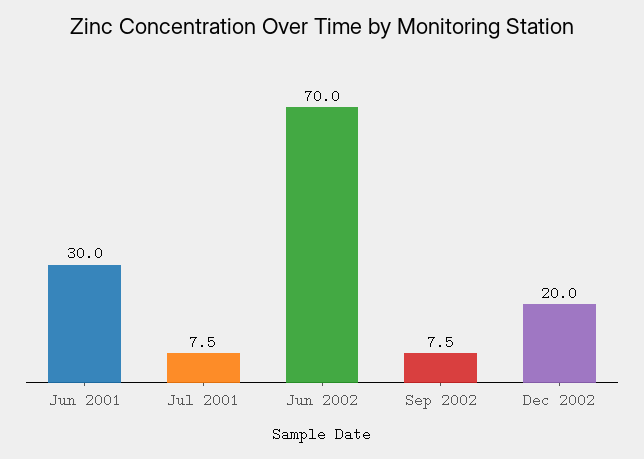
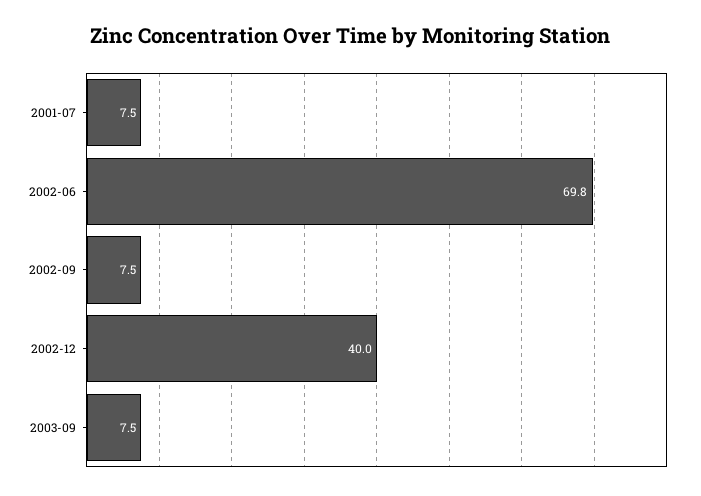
Jun 2001: 30 -> none
Jun 2002: 70 -> 69.8
Dec 2002: 20 -> 40
2003-09: none -> 7.5

